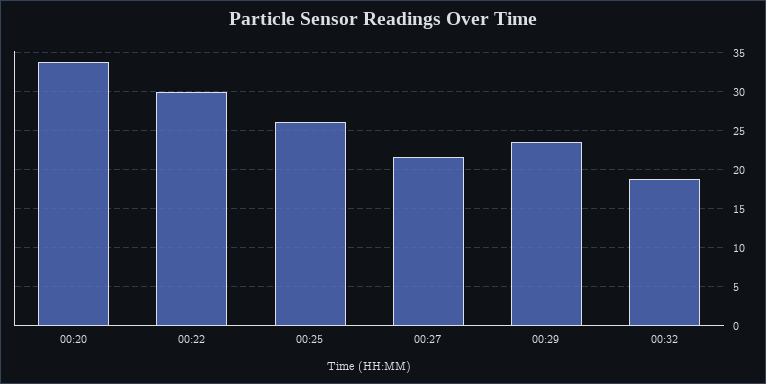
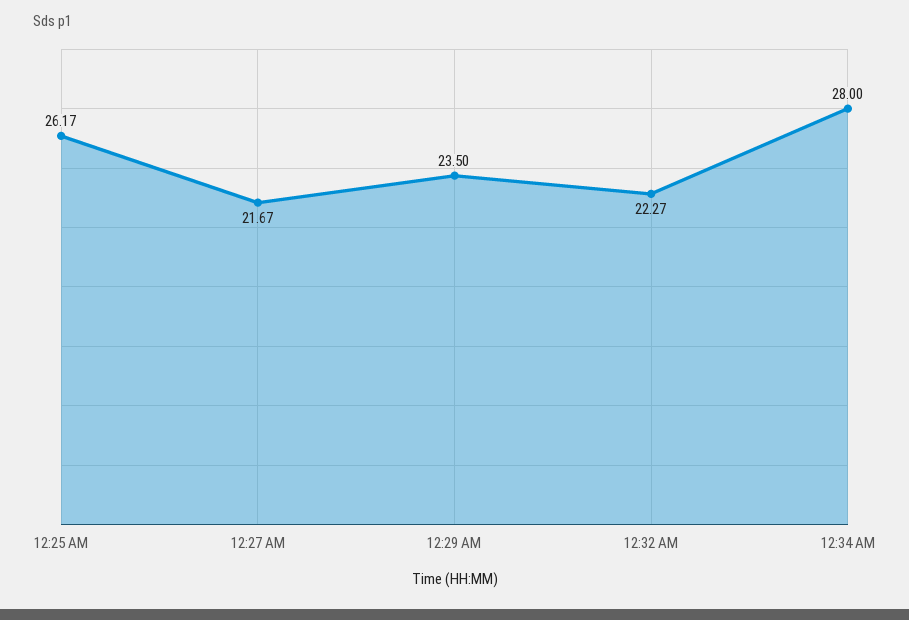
00:20: 34 -> none
00:22: 30 -> none
00:32: 19 -> 22.27
12:34 AM: none -> 28

